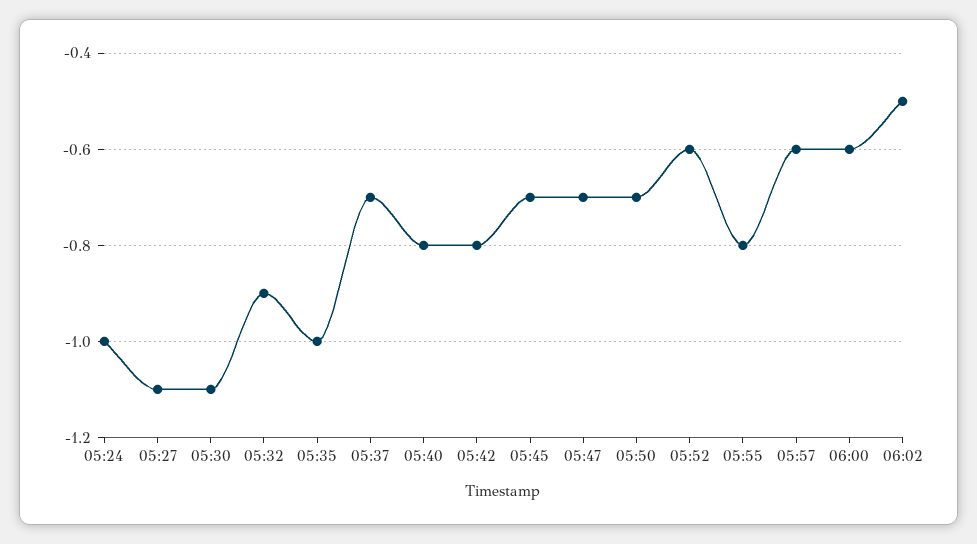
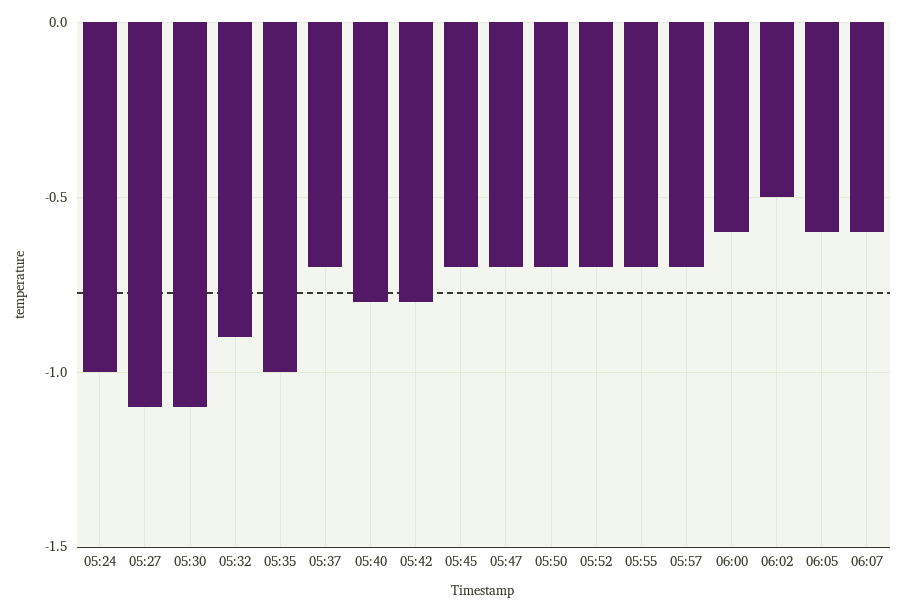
05:52: -0.6 -> -0.7
05:55: -0.8 -> -0.7
05:57: -0.6 -> -0.7
06:05: none -> -0.6
06:07: none -> -0.6

